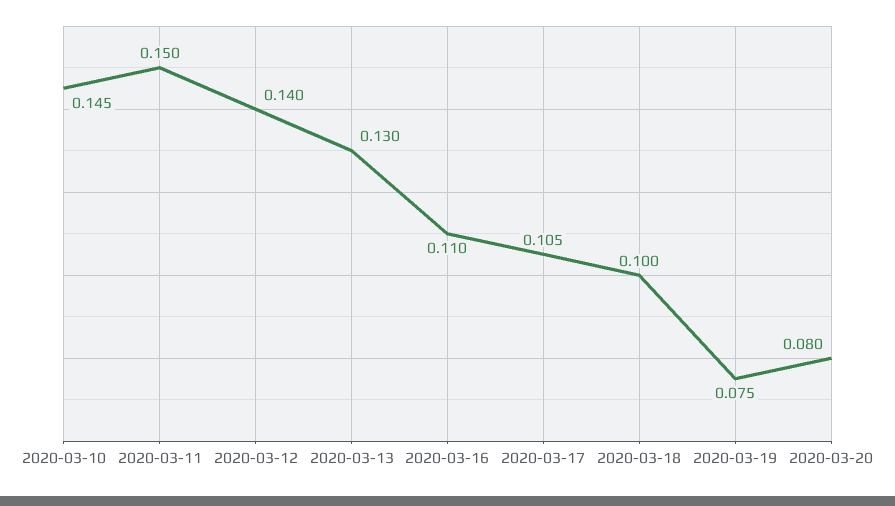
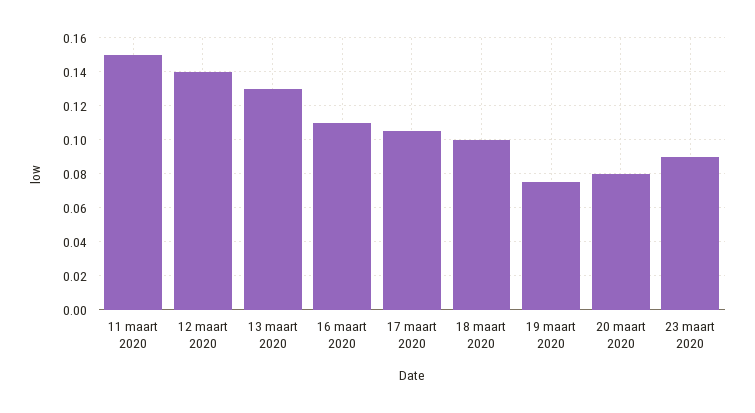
2020-03-10: 0.145 -> none
23 maart 2020: none -> 0.09

